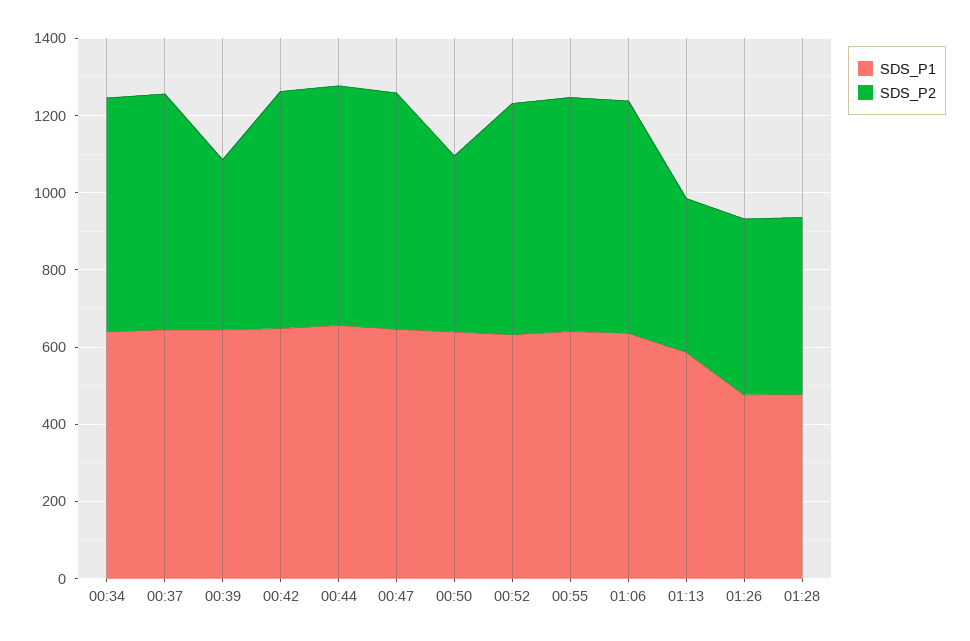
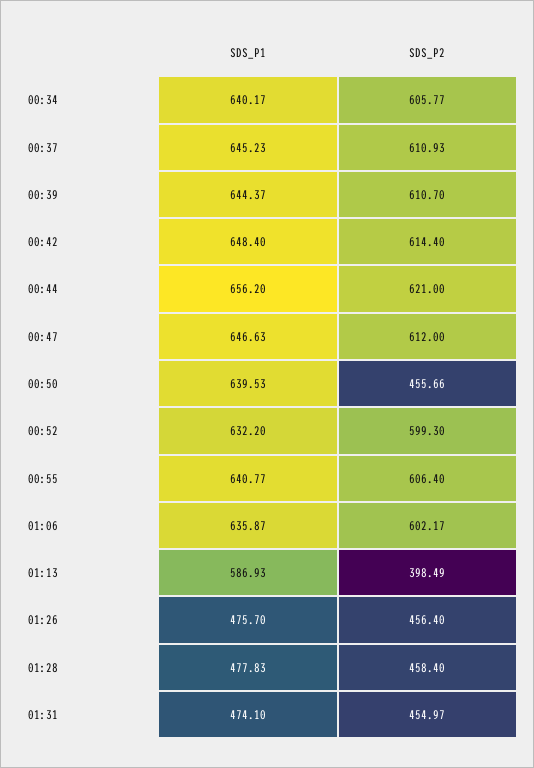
SDS_P2, 00:39: 450 -> 610.7
SDS_P1, 01:31: none -> 474.1
SDS_P2, 01:31: none -> 454.97

